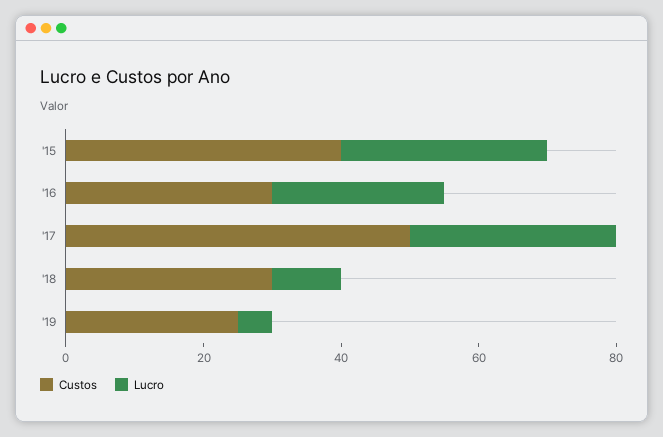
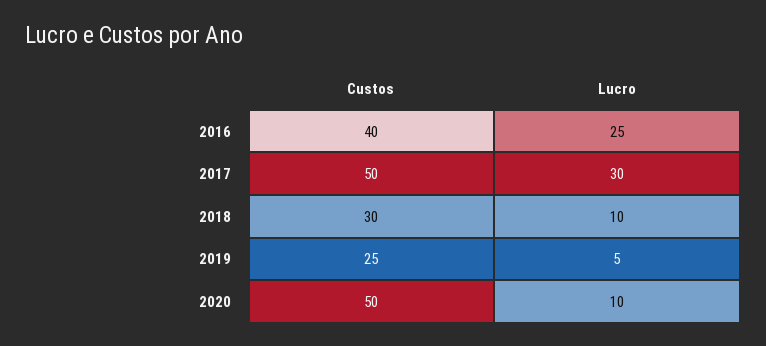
Custos, '15: 40 -> none
Lucro, '15: 30 -> none
Custos, '16: 30 -> 40
Custos, 2020: none -> 50
Lucro, 2020: none -> 10

